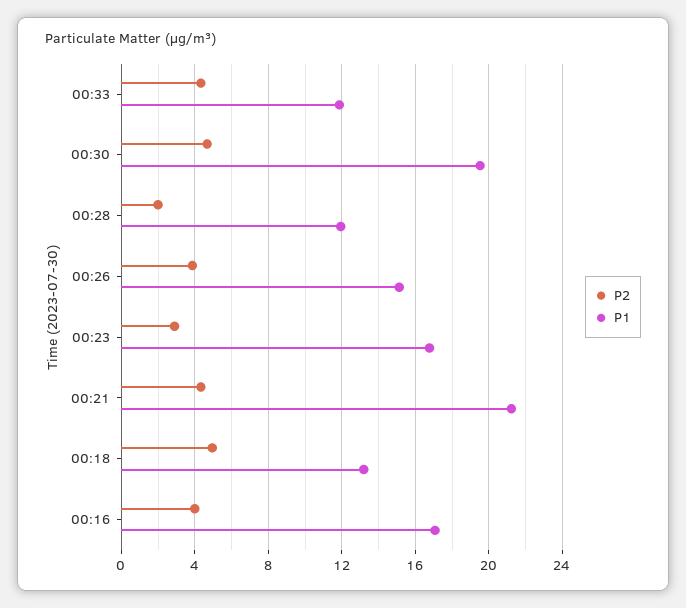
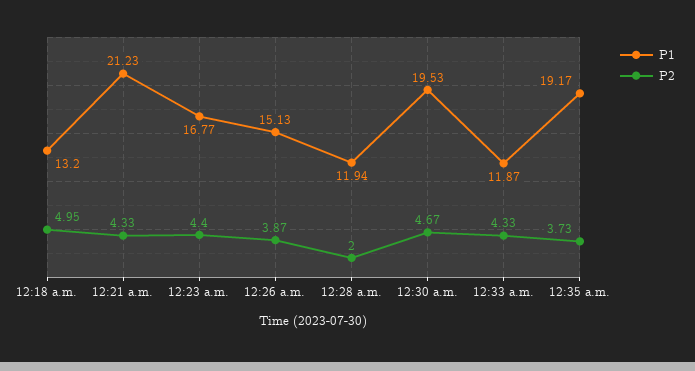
P2, 00:23: 3 -> 4.4
P2, 00:16: 4 -> none
P1, 00:16: 17 -> none
P1, 12:35 a.m.: none -> 19.17
P2, 12:35 a.m.: none -> 3.73

